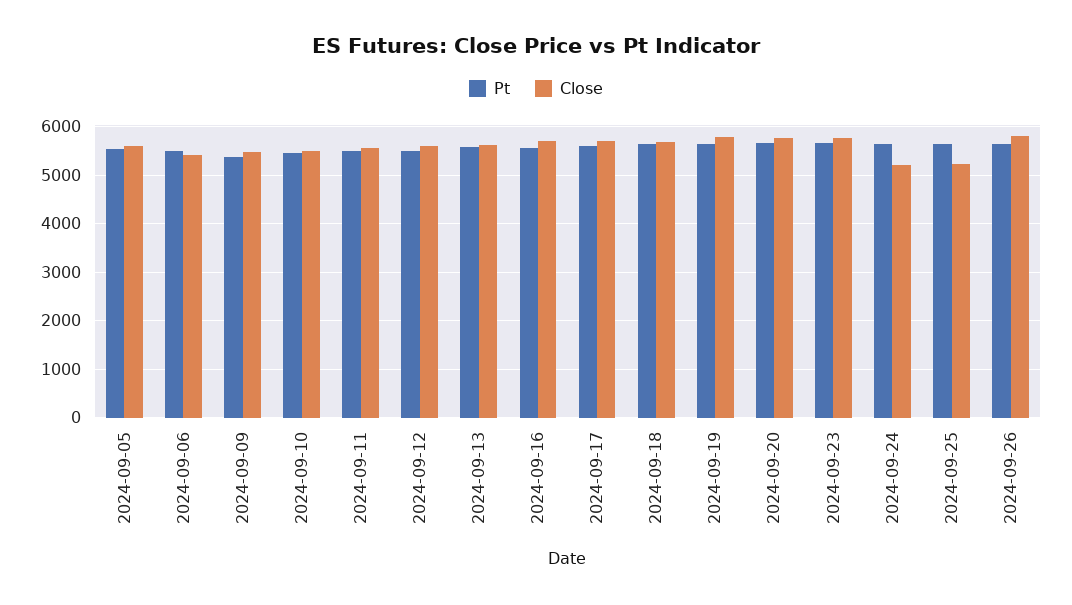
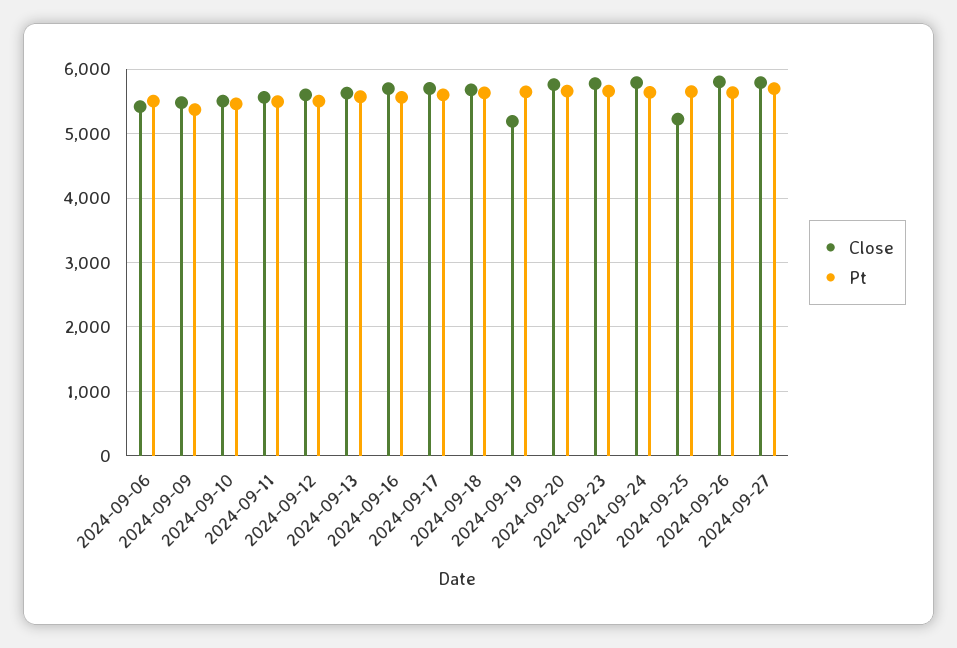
Pt, 2024-09-05: 5600 -> none
Close, 2024-09-05: 5600 -> none
Close, 2024-09-19: 5800 -> 5200
Close, 2024-09-24: 5200 -> 5800
Close, 2024-09-27: none -> 5800
Pt, 2024-09-27: none -> 5700

